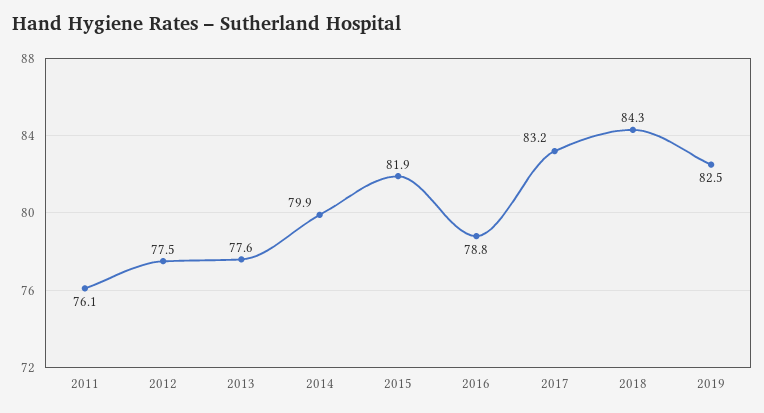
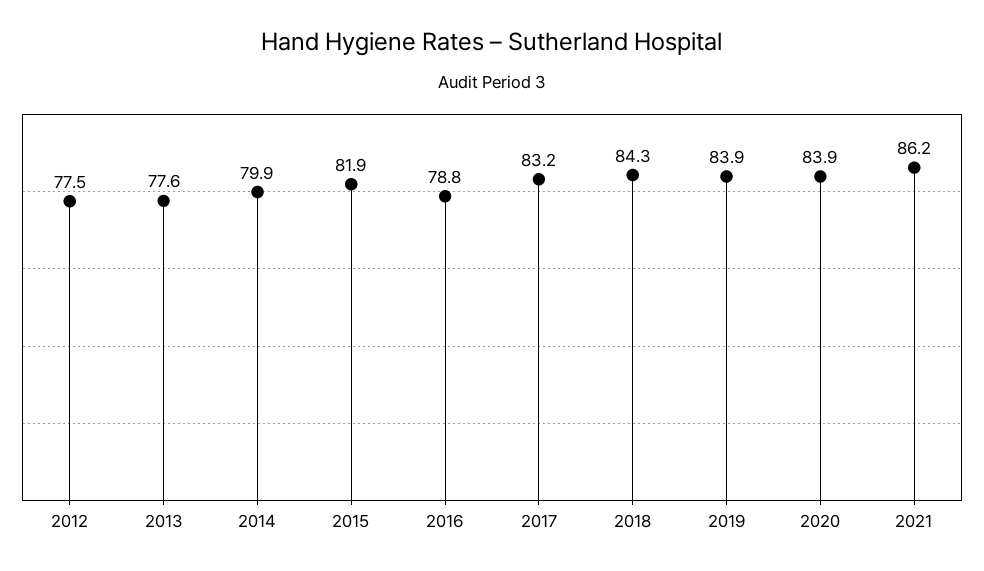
2011: 76.1 -> none
2019: 82.5 -> 83.9
2020: none -> 83.9
2021: none -> 86.2

